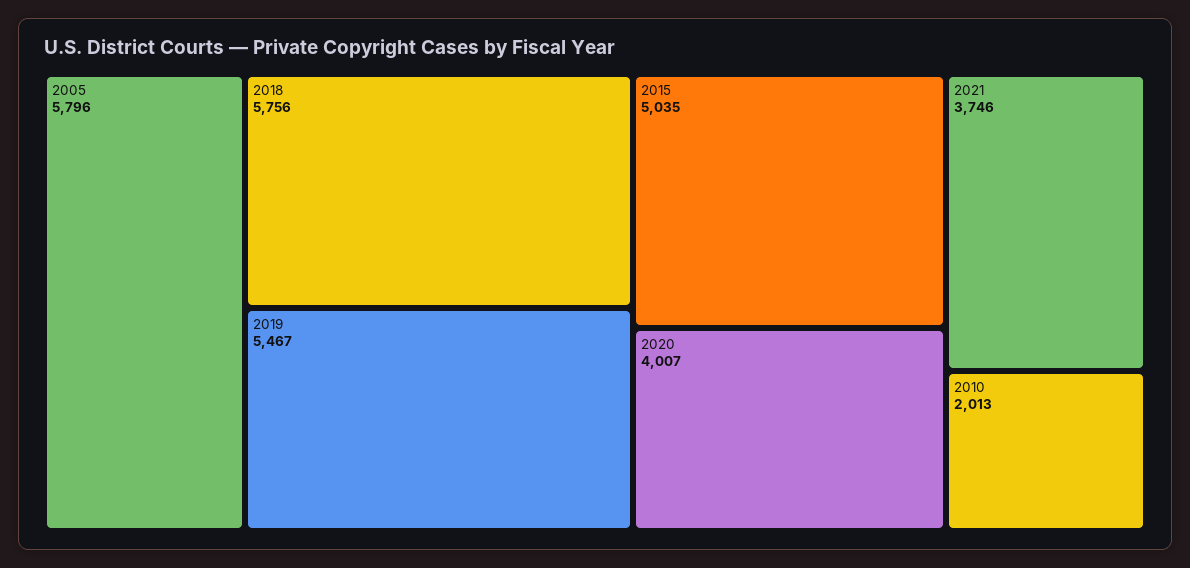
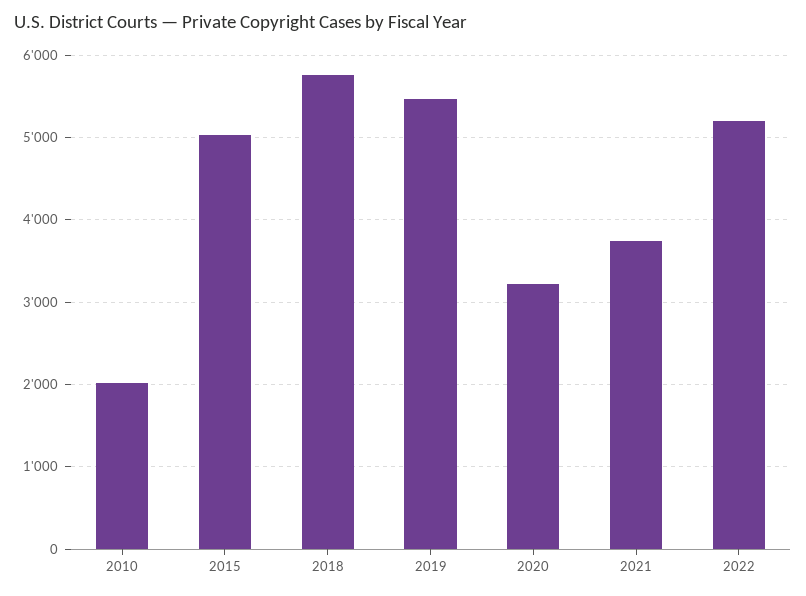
2005: 5796 -> none
2020: 4007 -> 3200
2022: none -> 5200

